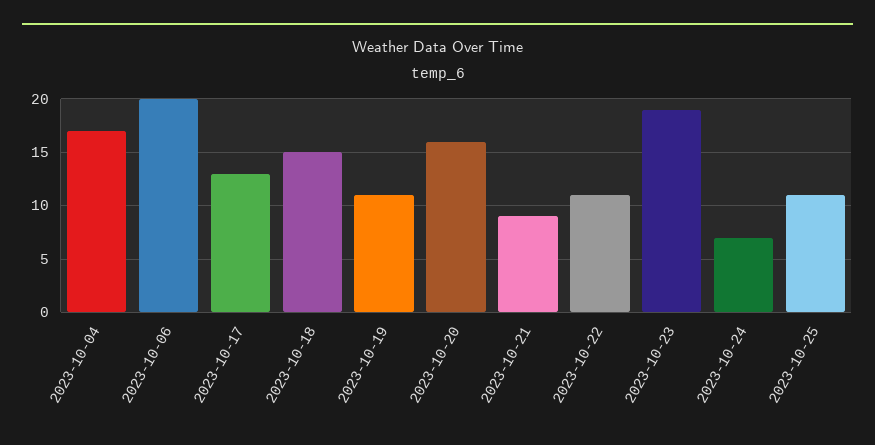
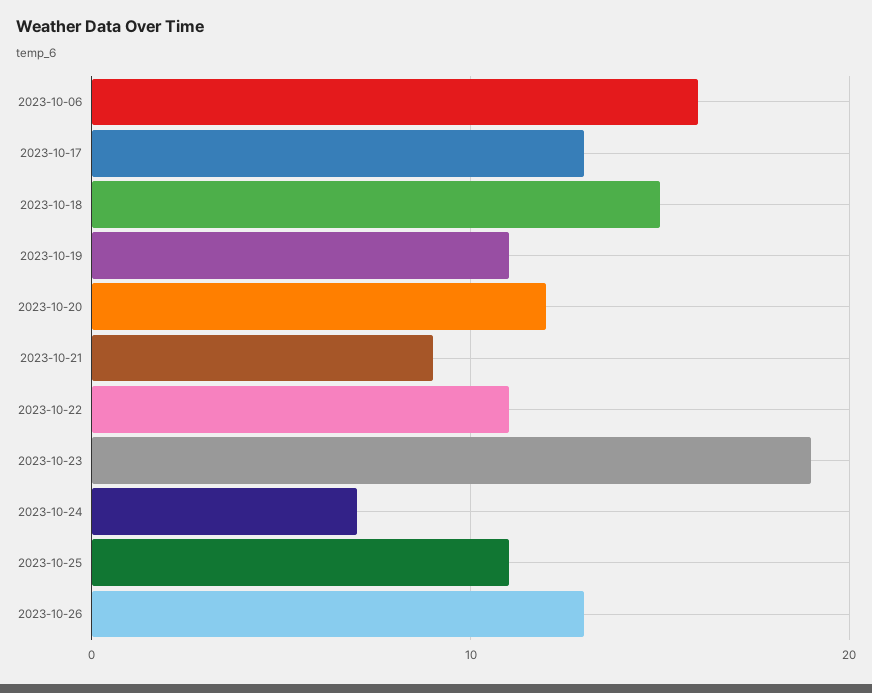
2023-10-04: 17 -> none
2023-10-06: 20 -> 16
2023-10-20: 16 -> 12
2023-10-26: none -> 13

